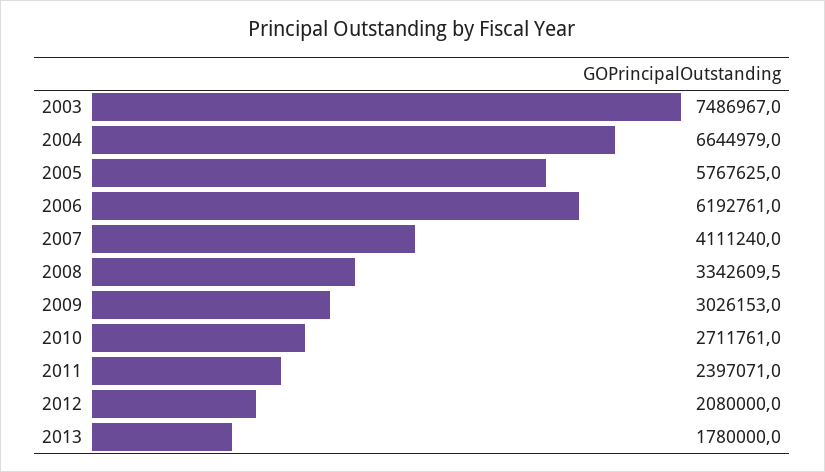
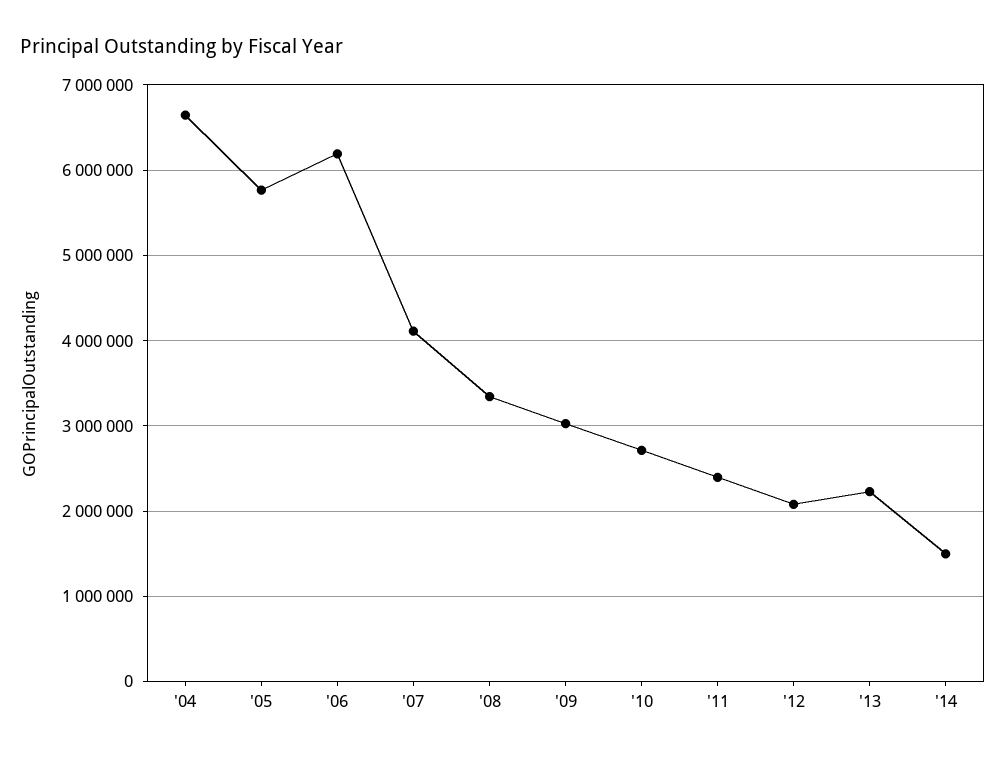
2003: 7486967 -> none
2013: 1780000 -> 2200000
'14: none -> 1500000

